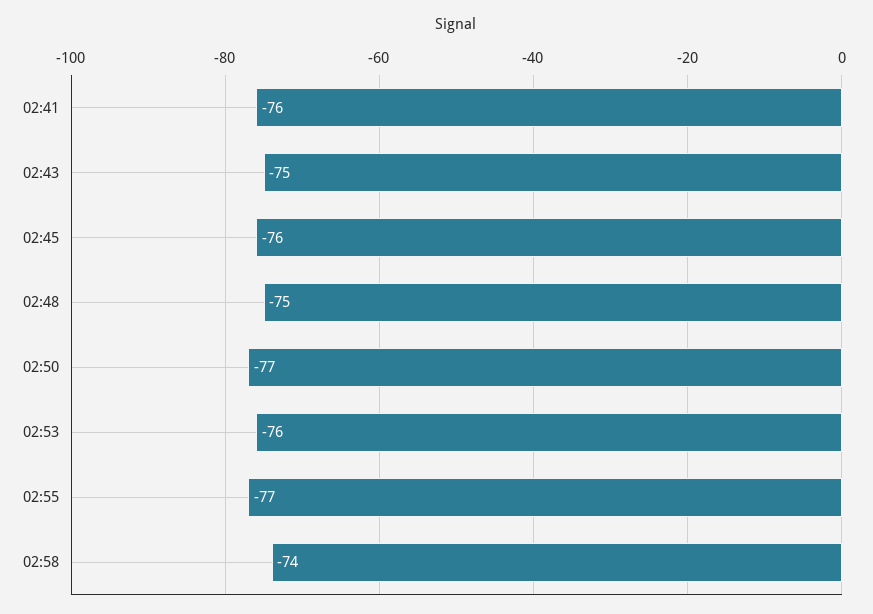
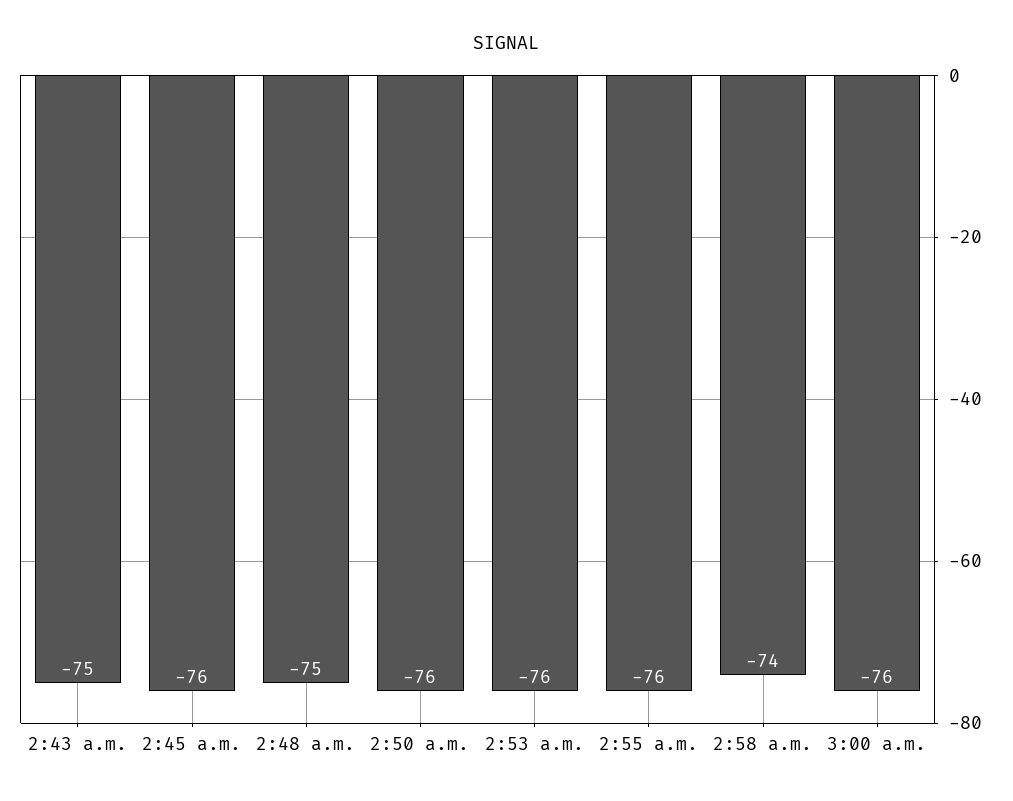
02:41: -76 -> none
02:50: -77 -> -76
02:55: -77 -> -76
3:00 a.m.: none -> -76

